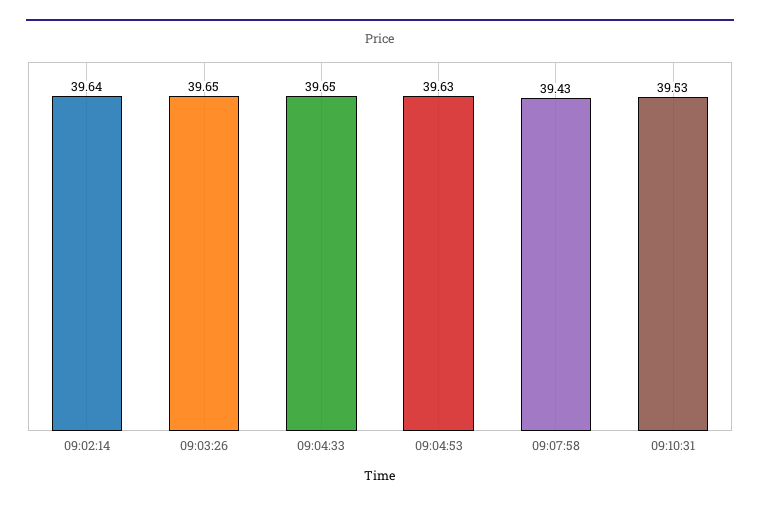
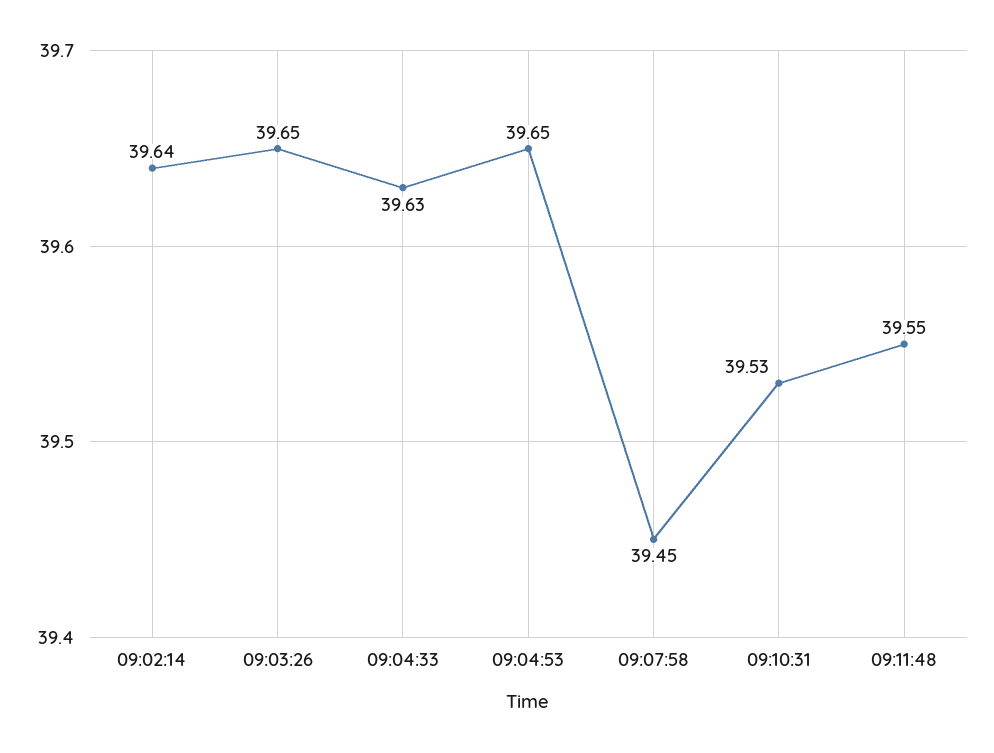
09:04:33: 39.65 -> 39.63
09:04:53: 39.63 -> 39.65
09:07:58: 39.43 -> 39.45
09:11:48: none -> 39.55

